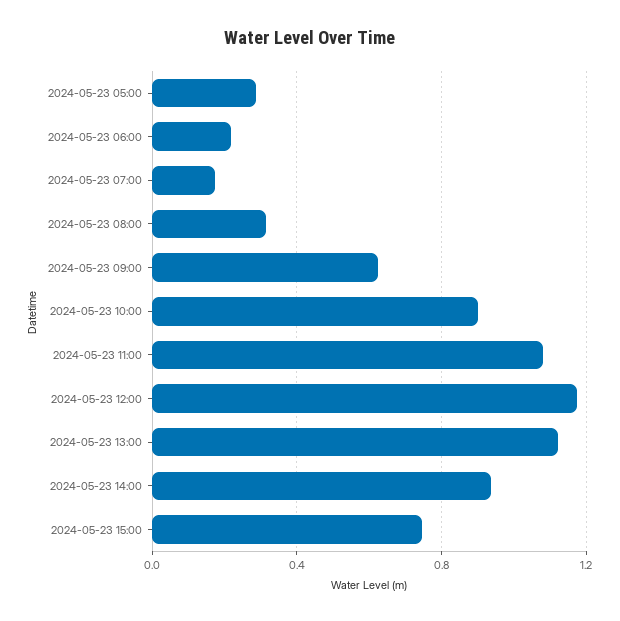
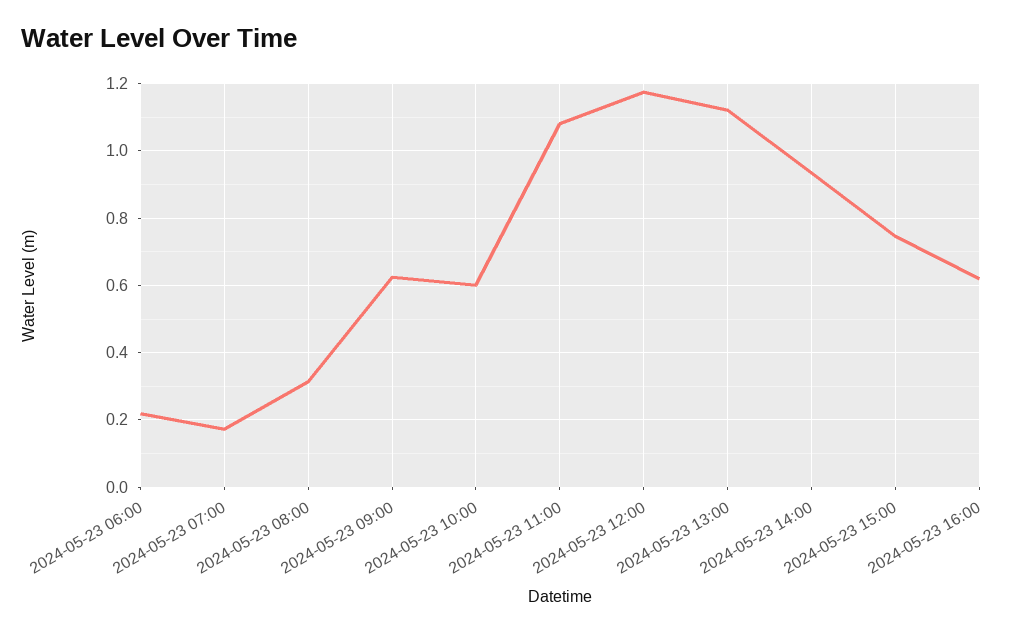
2024-05-23 05:00: 0.3 -> none
2024-05-23 10:00: 0.9 -> 0.6
2024-05-23 16:00: none -> 0.62

